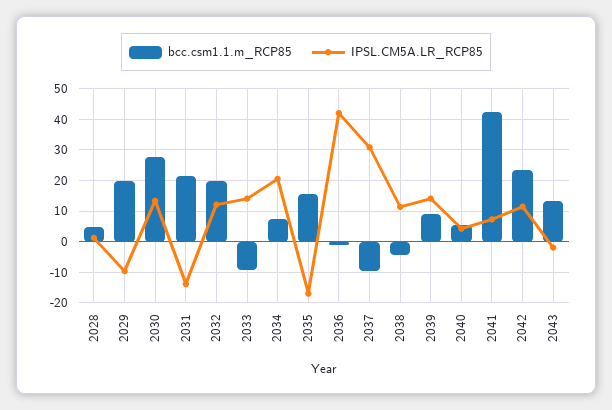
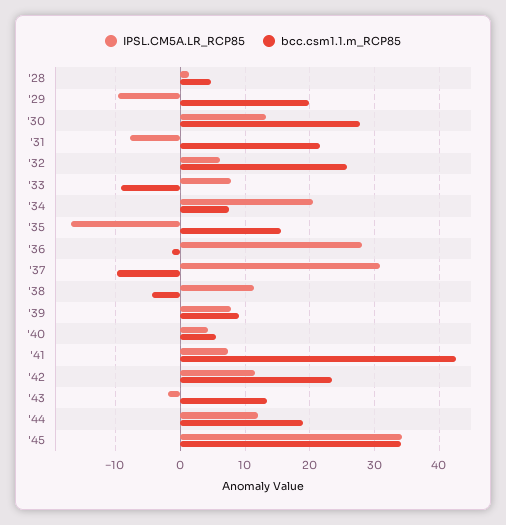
IPSL.CM5A.LR_RCP85, 2031: -14 -> -8
bcc.csm1.1.m_RCP85, 2032: 20 -> 26
IPSL.CM5A.LR_RCP85, 2032: 12 -> 6
IPSL.CM5A.LR_RCP85, 2033: 14 -> 8
IPSL.CM5A.LR_RCP85, 2036: 42 -> 28
IPSL.CM5A.LR_RCP85, 2039: 14 -> 8
IPSL.CM5A.LR_RCP85, '44: none -> 12
bcc.csm1.1.m_RCP85, '44: none -> 19
IPSL.CM5A.LR_RCP85, '45: none -> 34
bcc.csm1.1.m_RCP85, '45: none -> 34

